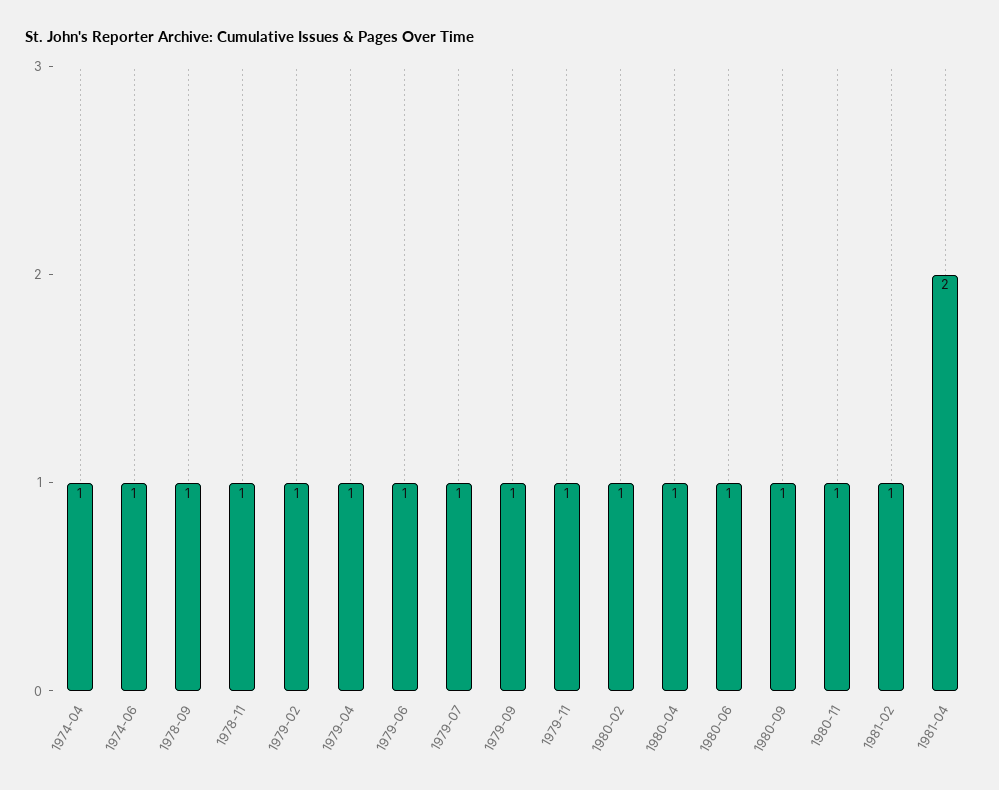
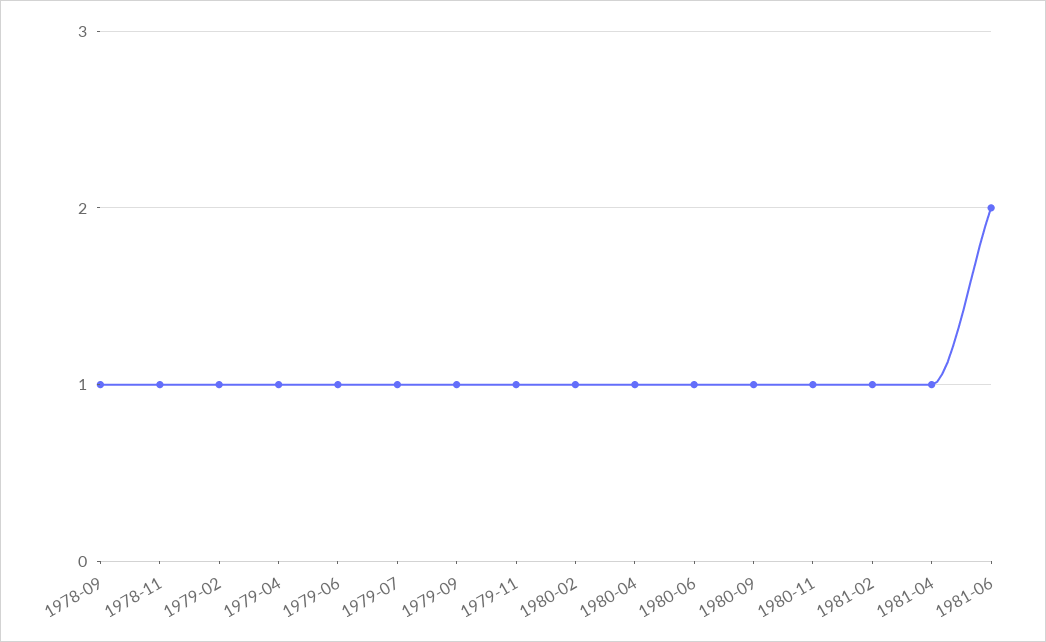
1974-04: 1 -> none
1974-06: 1 -> none
1981-04: 2 -> 1
1981-06: none -> 2

